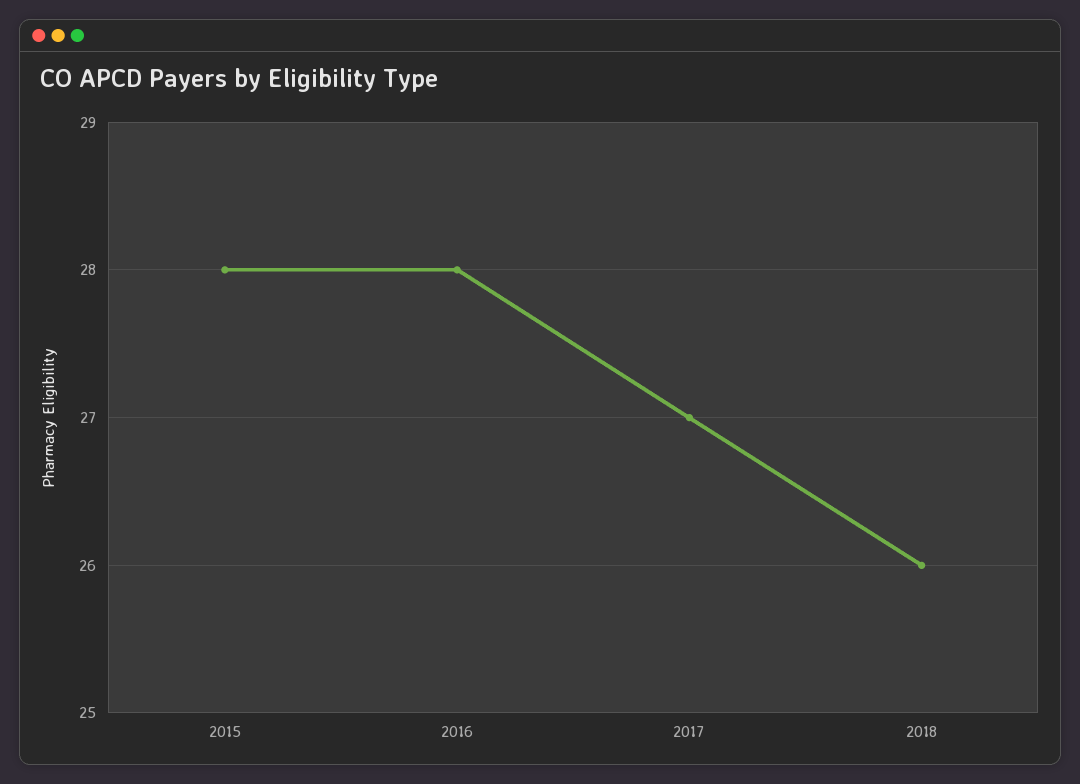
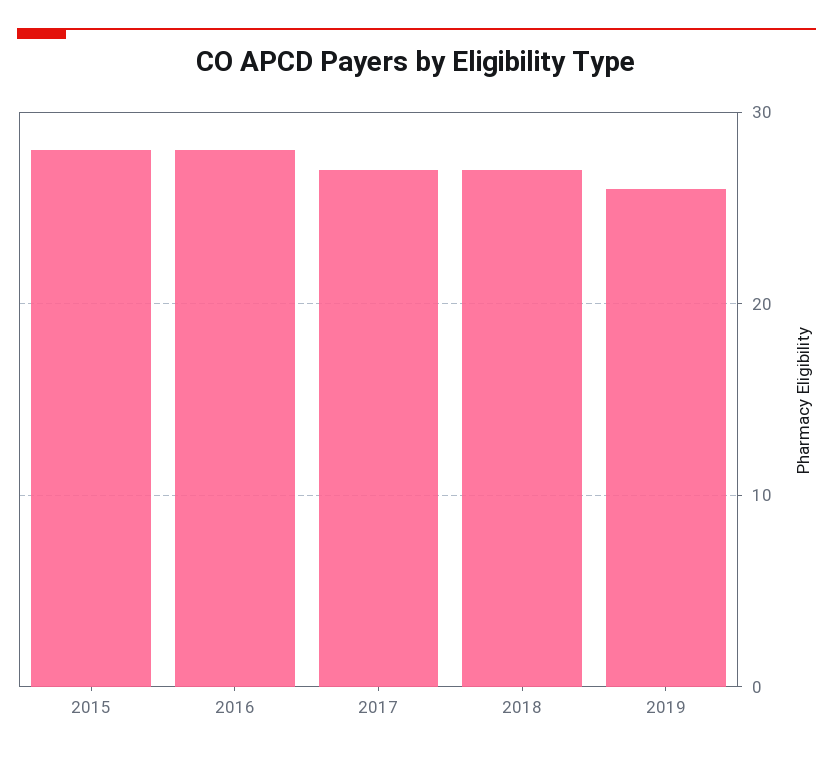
2018: 26 -> 27
2019: none -> 26

